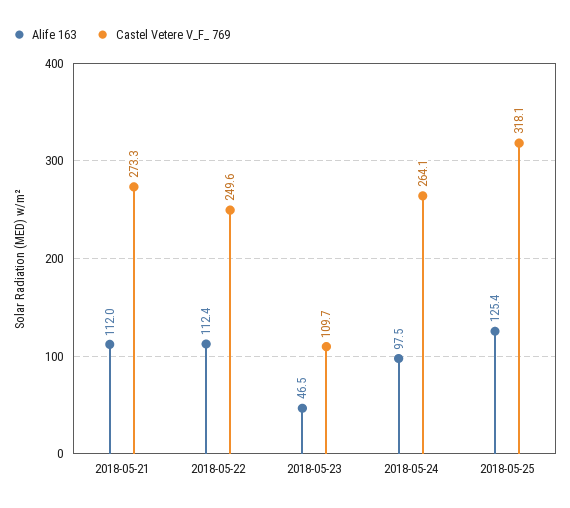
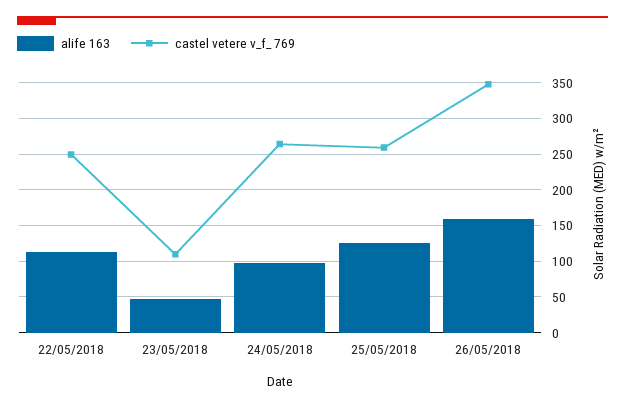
Alife 163, 2018-05-21: 112 -> none
Castel Vetere V_F_ 769, 2018-05-21: 273.3 -> none
Castel Vetere V_F_ 769, 2018-05-25: 318.1 -> 260
Alife 163, 26/05/2018: none -> 160
Castel Vetere V_F_ 769, 26/05/2018: none -> 350

